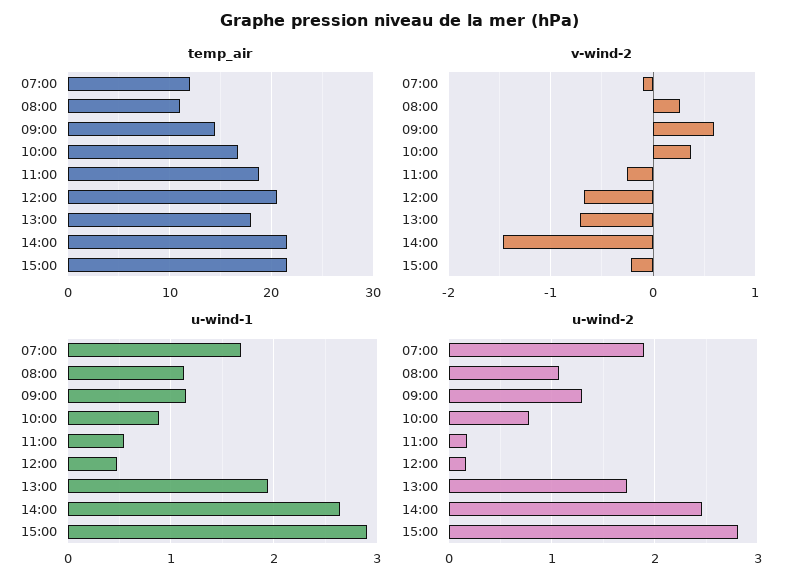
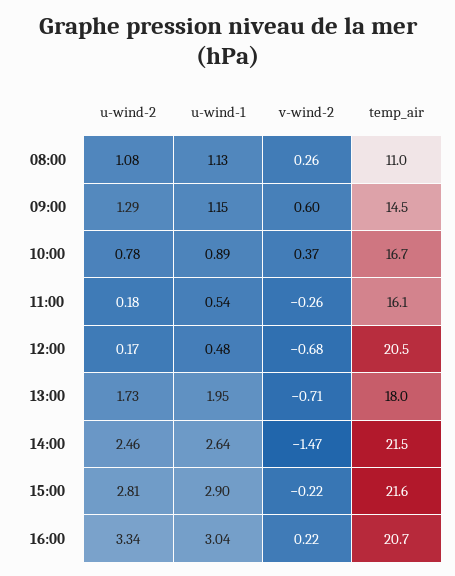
temp_air, 07:00: 12 -> none
temp_air, 11:00: 19 -> 16.1
v-wind-2, 07:00: -0.1 -> none
u-wind-1, 07:00: 1.7 -> none
u-wind-2, 07:00: 1.9 -> none
u-wind-2, 16:00: none -> 3.34
u-wind-1, 16:00: none -> 3.04
v-wind-2, 16:00: none -> 0.22
temp_air, 16:00: none -> 20.7

